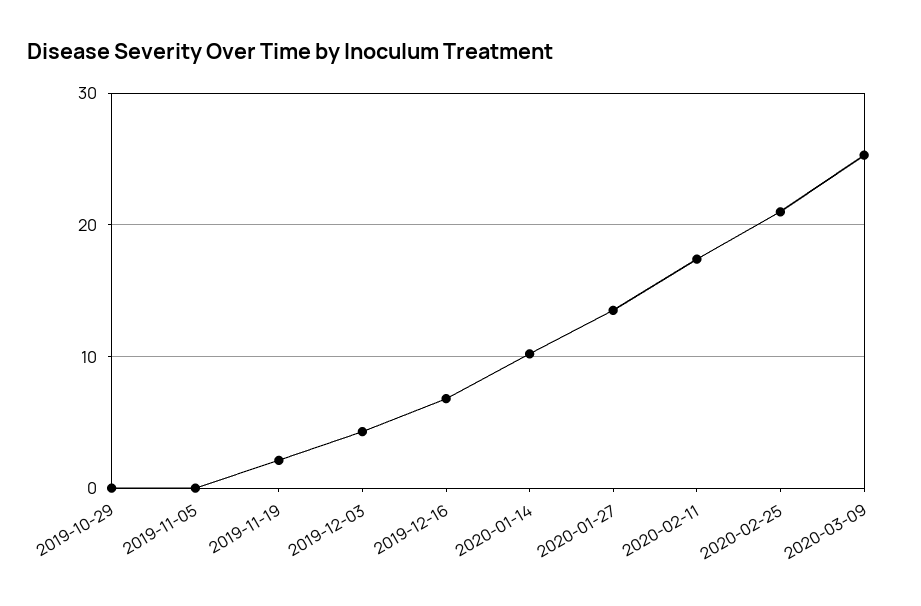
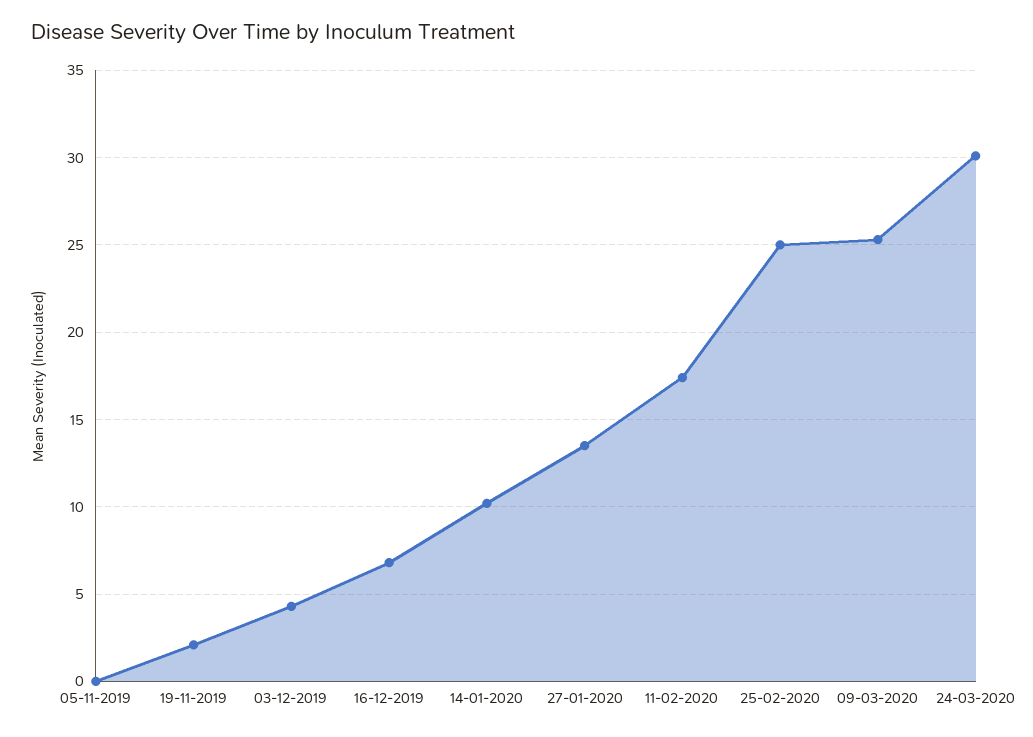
2019-10-29: 0 -> none
2020-02-25: 21 -> 25
24-03-2020: none -> 30

